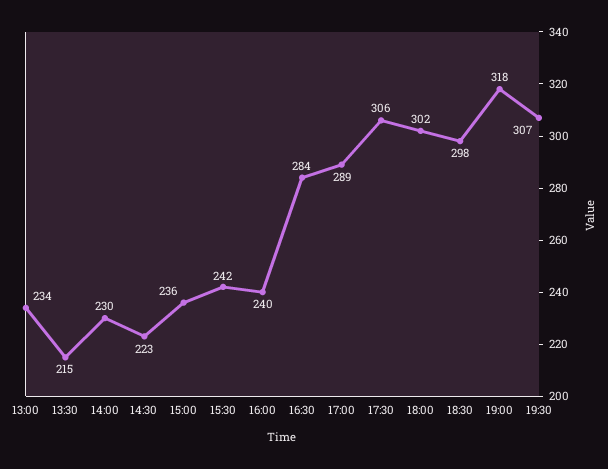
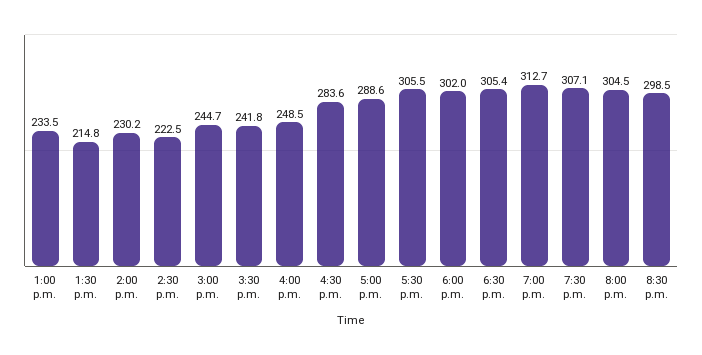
15:00: 236 -> 244.7
16:00: 240 -> 248.5
18:30: 298 -> 305.4
19:00: 318 -> 312.7
8:00 p.m.: none -> 304.5
8:30 p.m.: none -> 298.5

